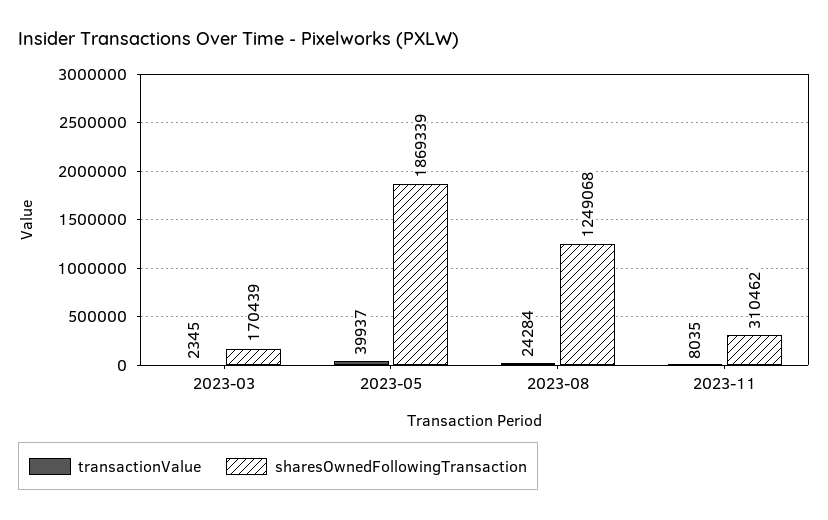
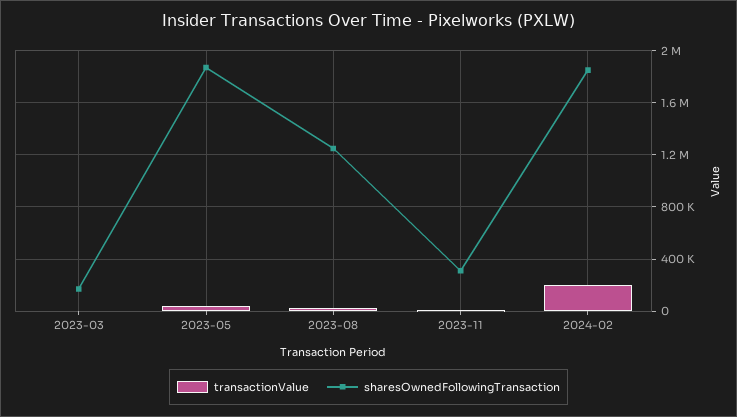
transactionValue, 2024-02: none -> 200000
sharesOwnedFollowingTransaction, 2024-02: none -> 1850000

